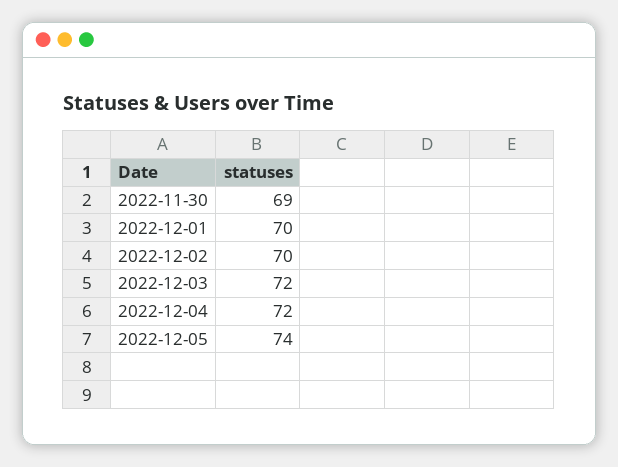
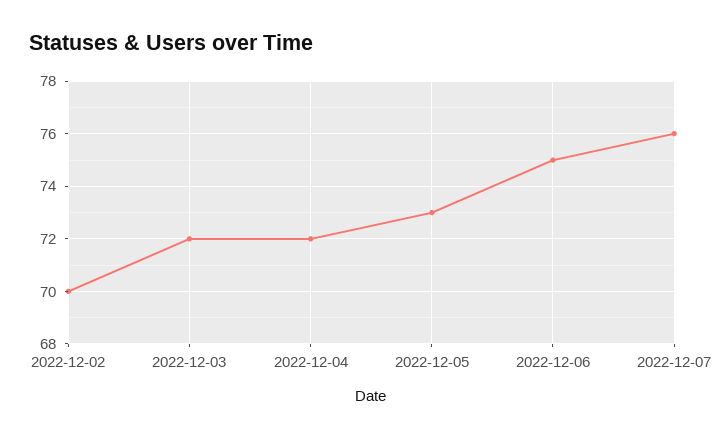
2022-11-30: 69 -> none
2022-12-01: 70 -> none
2022-12-05: 74 -> 73
2022-12-06: none -> 75
2022-12-07: none -> 76

